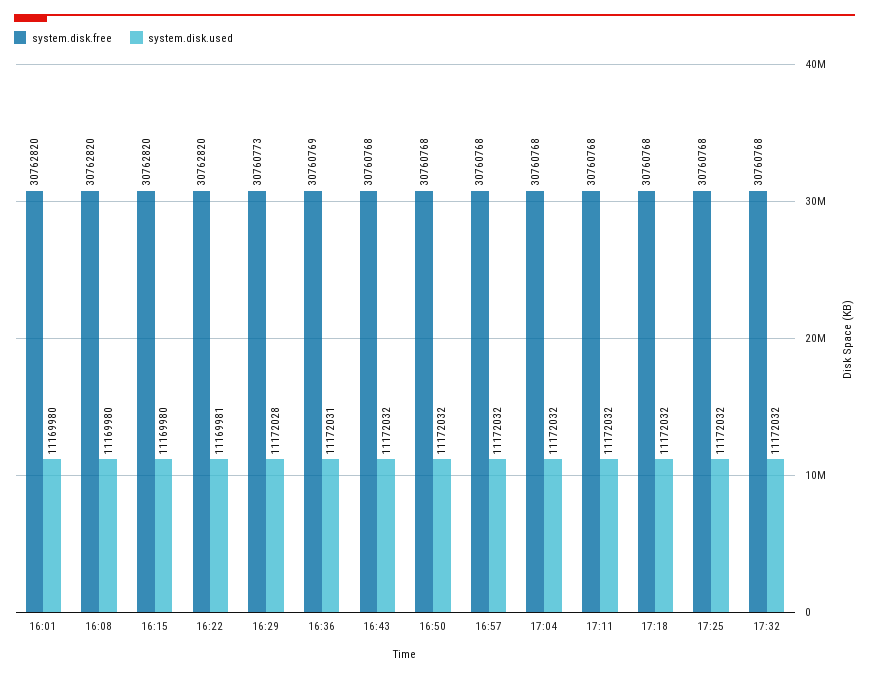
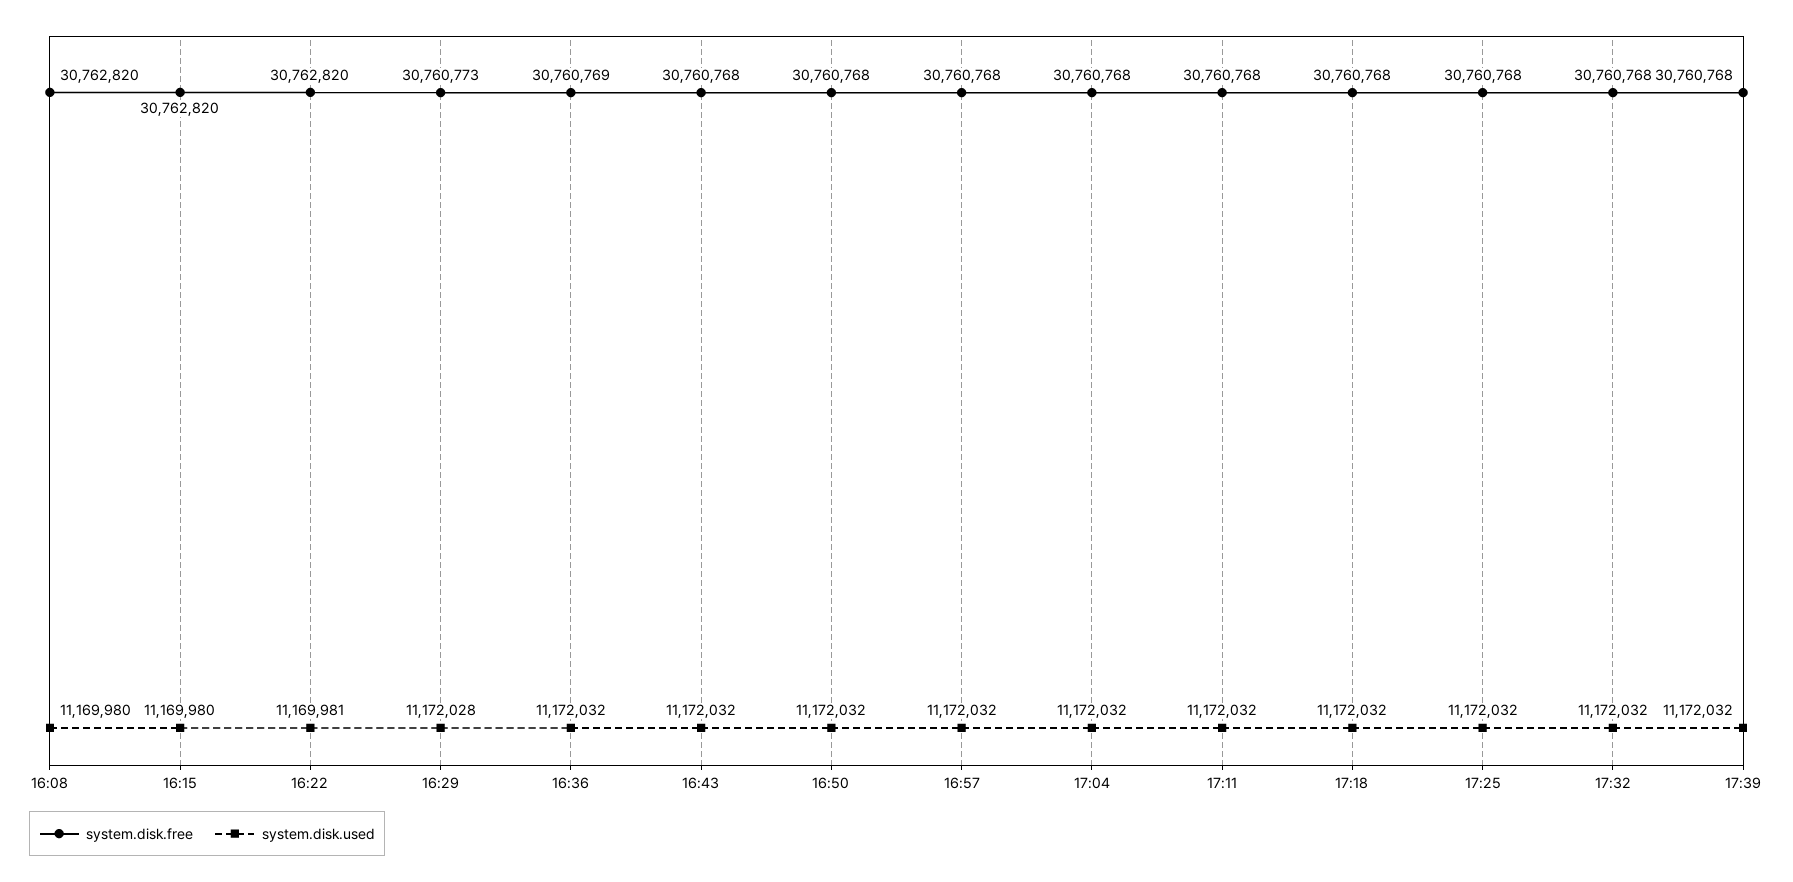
system.disk.free, 16:01: 30762820 -> none
system.disk.used, 16:01: 11169980 -> none
system.disk.used, 16:36: 11172031 -> 11172032
system.disk.free, 17:39: none -> 30760768
system.disk.used, 17:39: none -> 11172032

